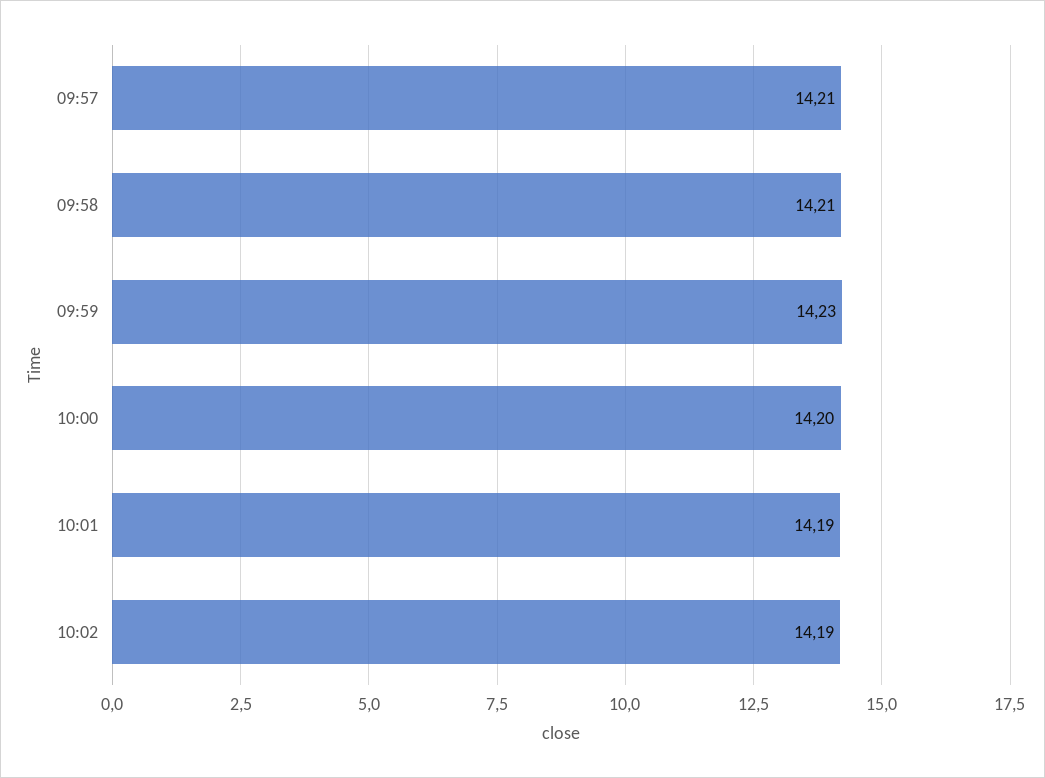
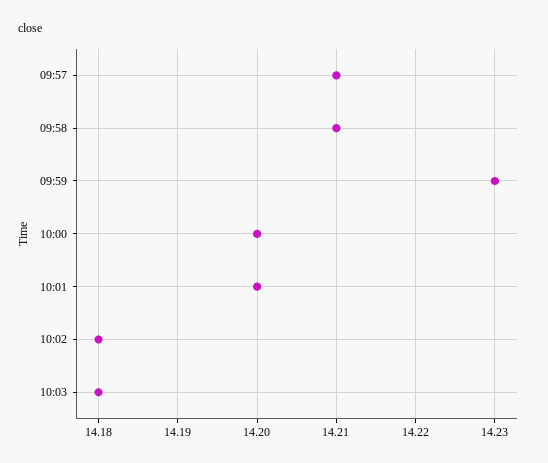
10:01: 14.19 -> 14.2
10:02: 14.19 -> 14.18
10:03: none -> 14.18

